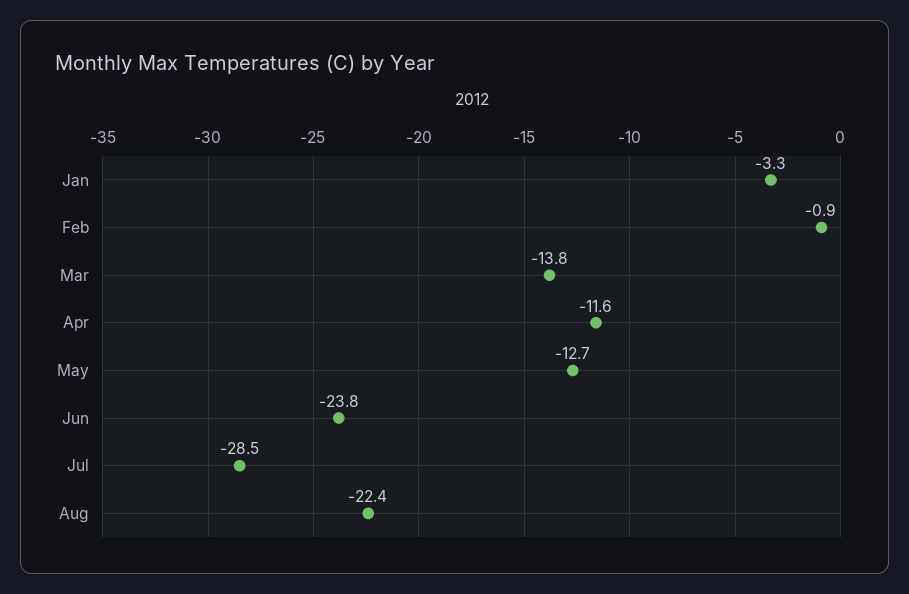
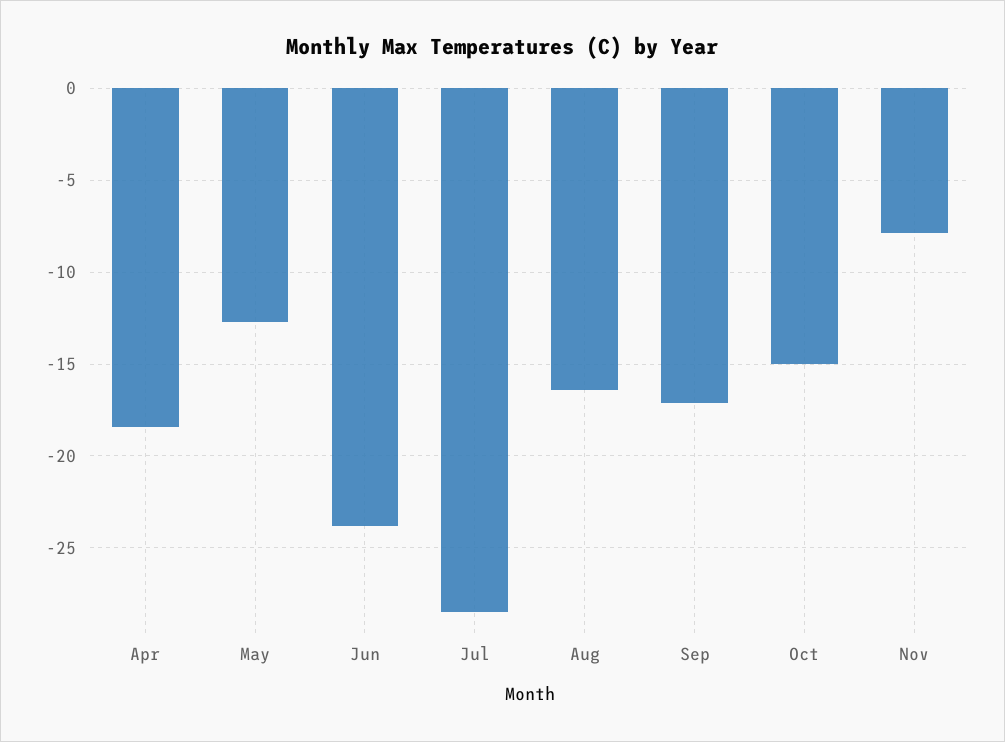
Jan: -3.3 -> none
Feb: -0.9 -> none
Mar: -13.8 -> none
Apr: -11.6 -> -18.5
Aug: -22.4 -> -16.5
Sep: none -> -17
Oct: none -> -15
Nov: none -> -8

